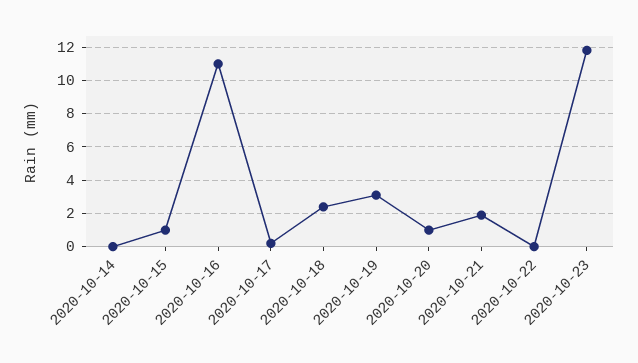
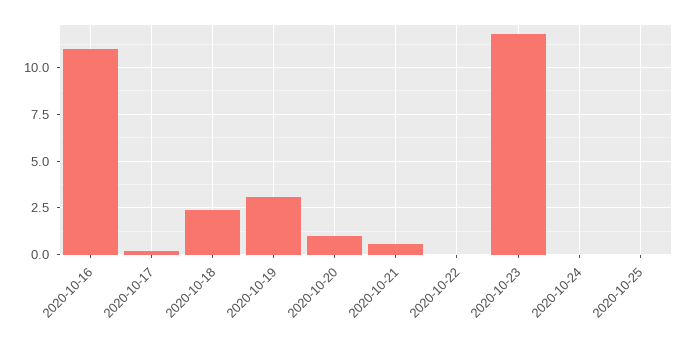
2020-10-14: 0 -> none
2020-10-15: 1 -> none
2020-10-21: 2 -> 0.5
2020-10-24: none -> 0
2020-10-25: none -> 0

